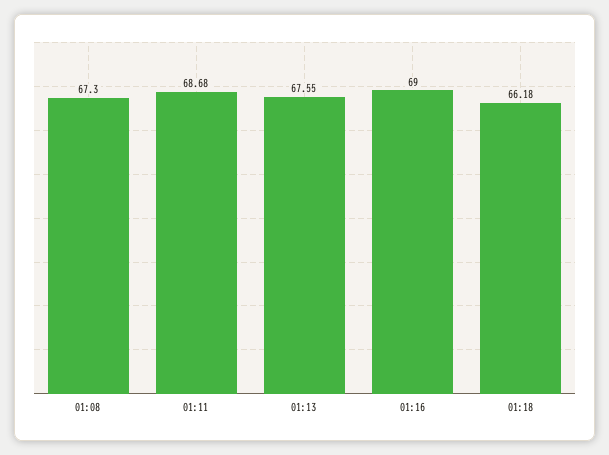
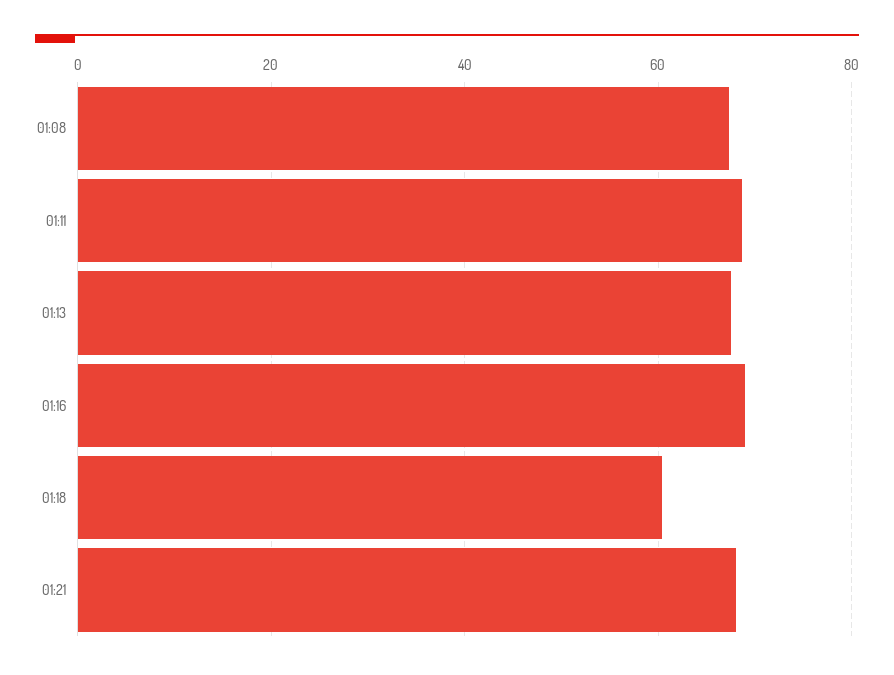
01:18: 66.18 -> 60
01:21: none -> 68

